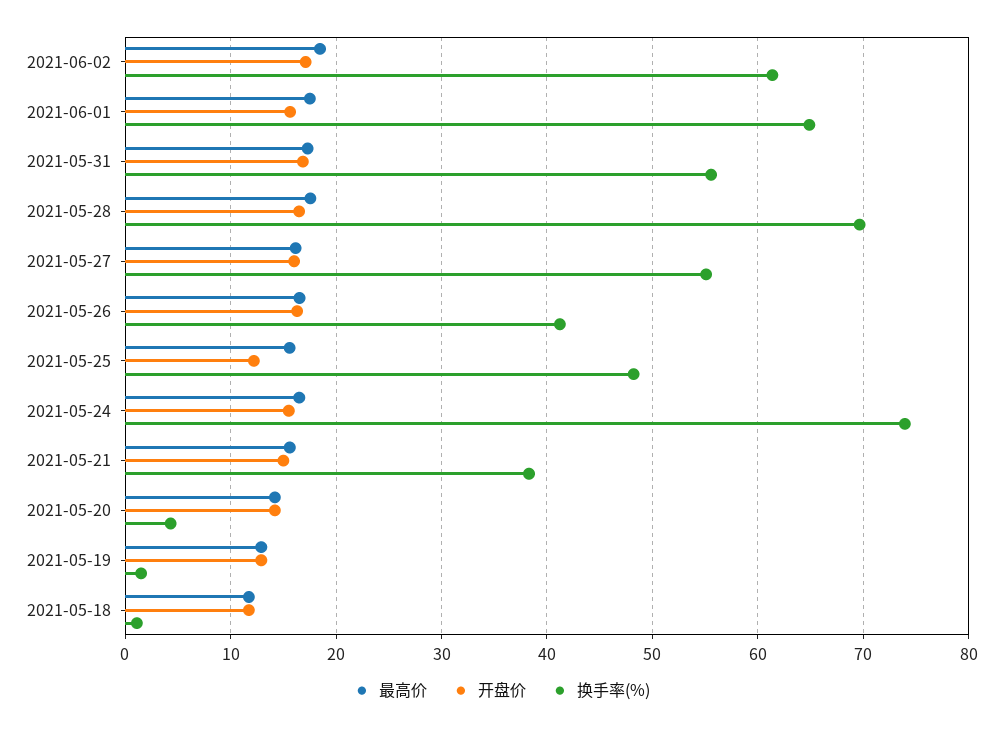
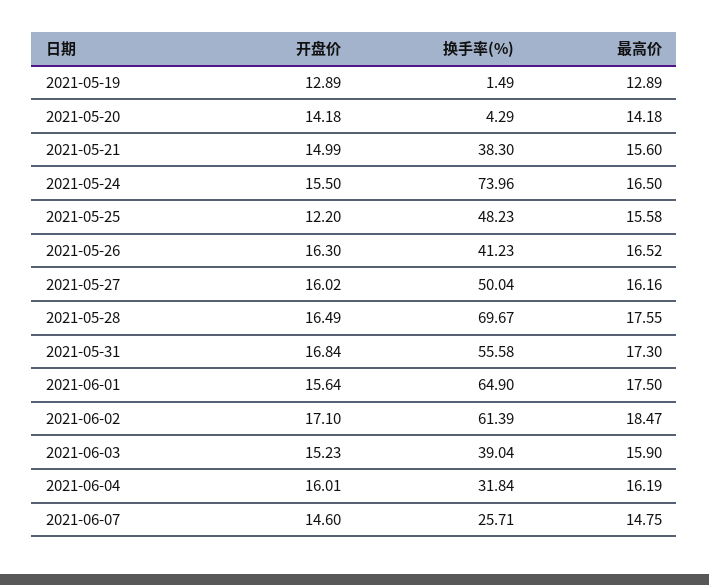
换手率(%), 2021-05-27: 55 -> 50.04
最高价, 2021-05-18: 12 -> none
开盘价, 2021-05-18: 12 -> none
换手率(%), 2021-05-18: 1 -> none
开盘价, 2021-06-03: none -> 15.23
换手率(%), 2021-06-03: none -> 39.04
最高价, 2021-06-03: none -> 15.9
开盘价, 2021-06-04: none -> 16.01
换手率(%), 2021-06-04: none -> 31.84
最高价, 2021-06-04: none -> 16.19
开盘价, 2021-06-07: none -> 14.6
换手率(%), 2021-06-07: none -> 25.71
最高价, 2021-06-07: none -> 14.75

